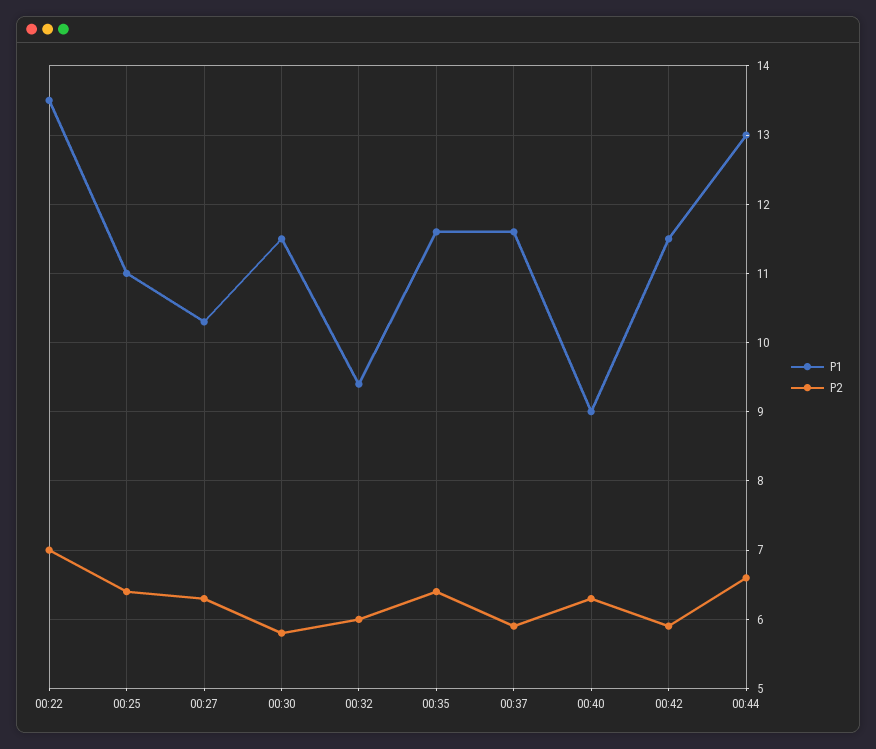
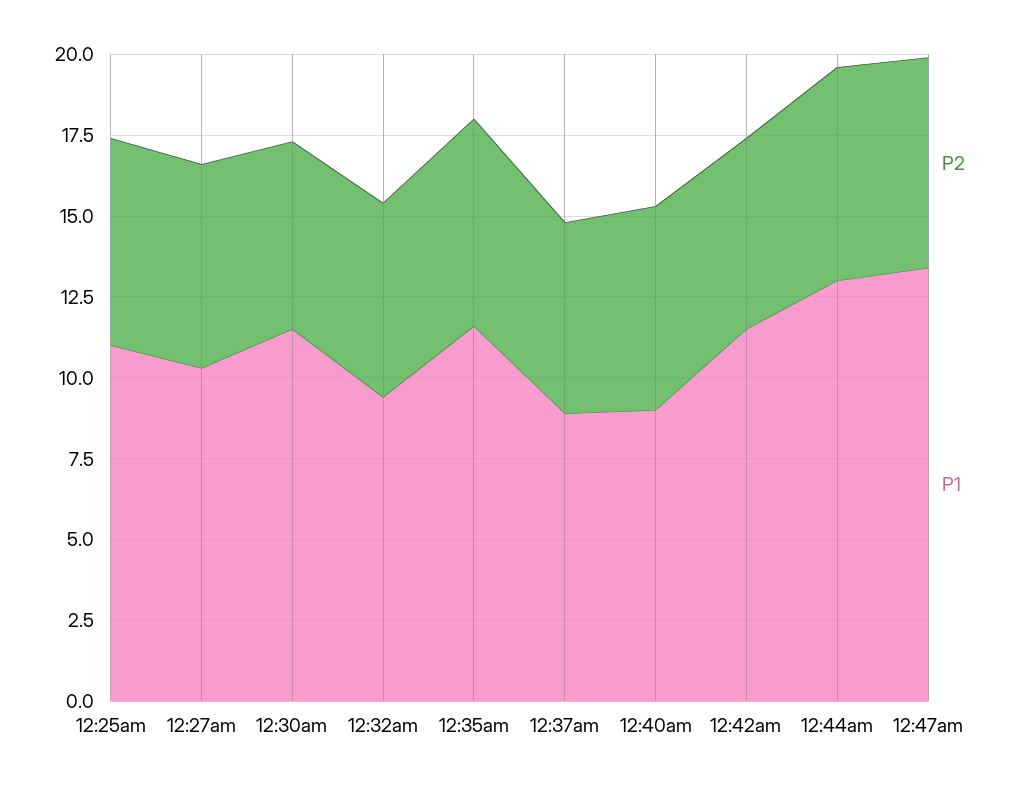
P1, 00:22: 13.5 -> none
P2, 00:22: 7 -> none
P1, 00:37: 11.6 -> 9
P2, 12:47am: none -> 6.5
P1, 12:47am: none -> 13.5

